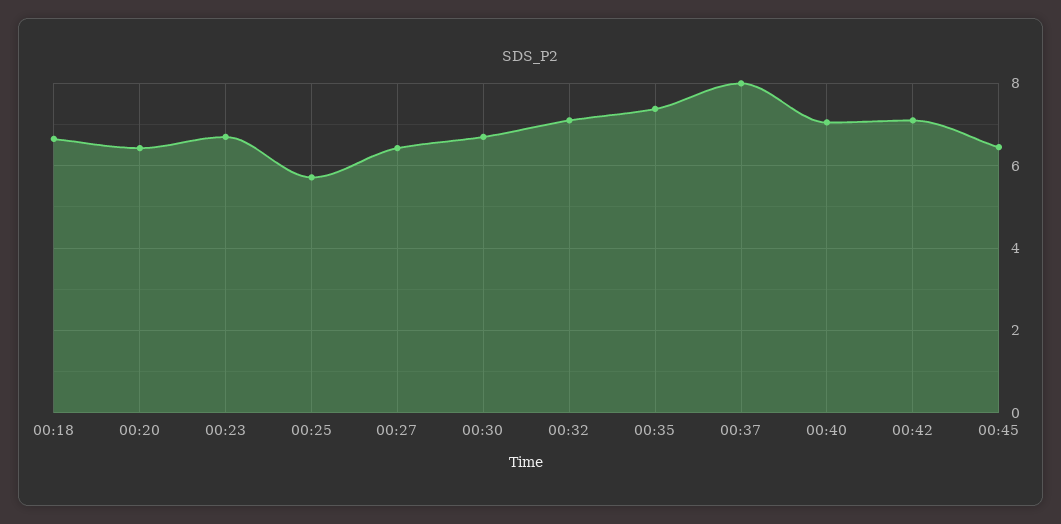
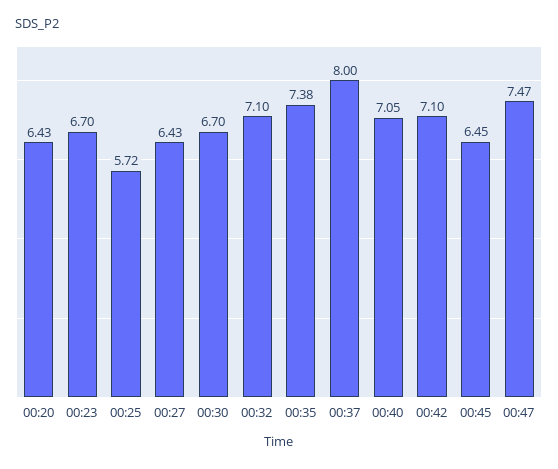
00:18: 6.6 -> none
00:47: none -> 7.47

